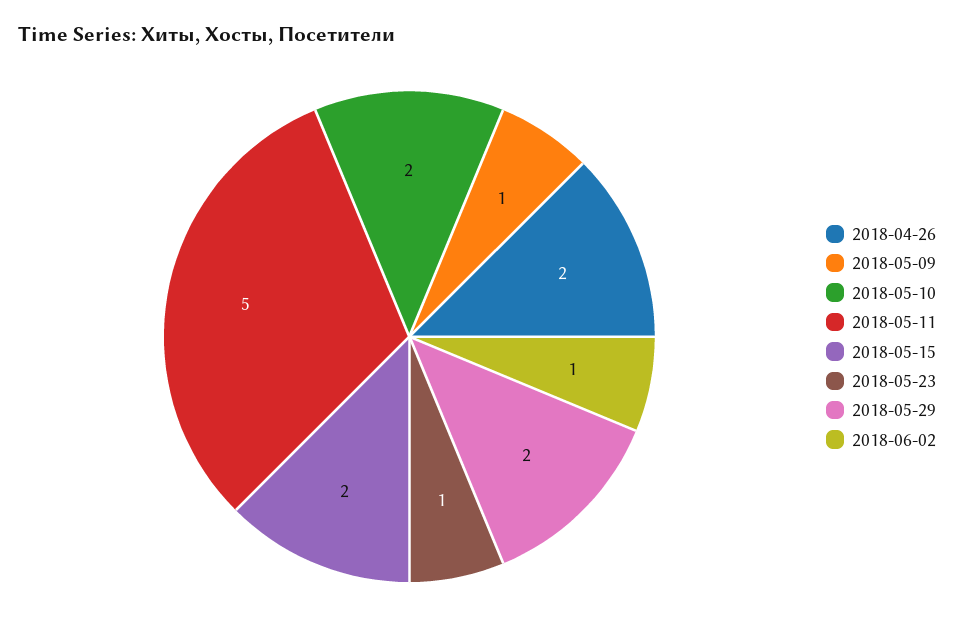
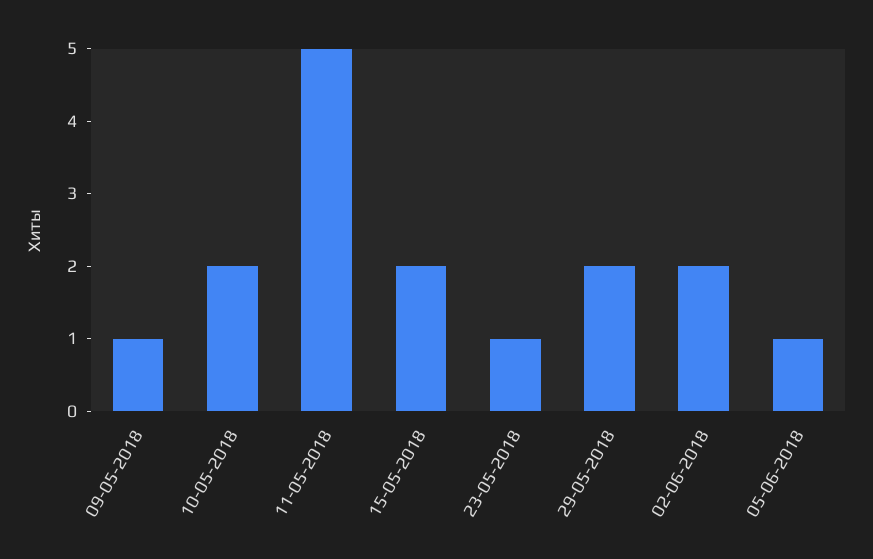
2018-04-26: 2 -> none
2018-06-02: 1 -> 2
05-06-2018: none -> 1

